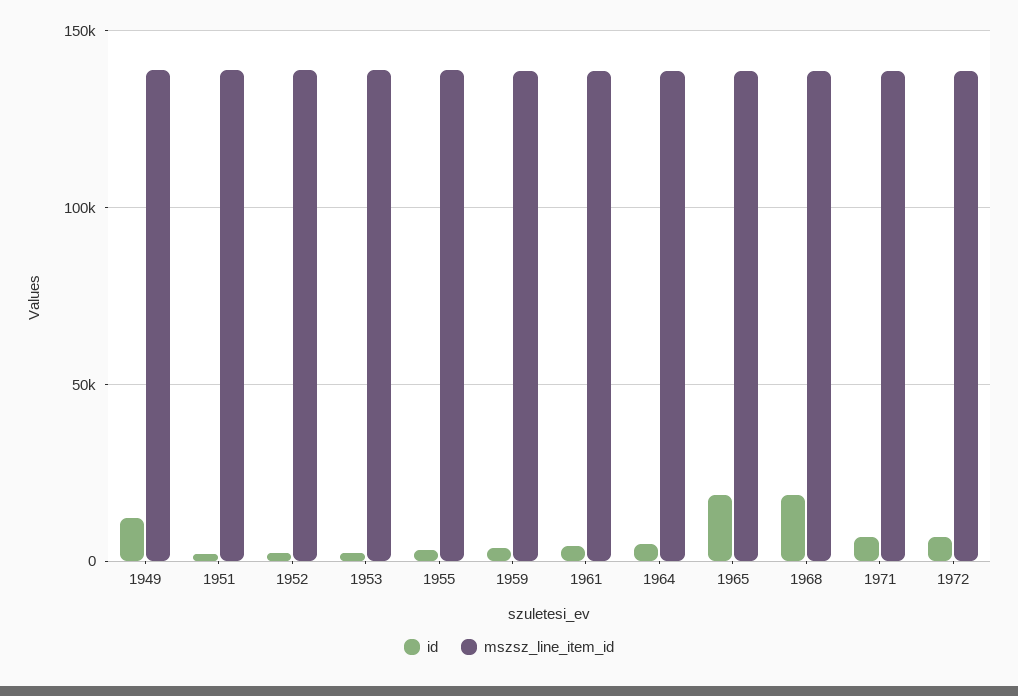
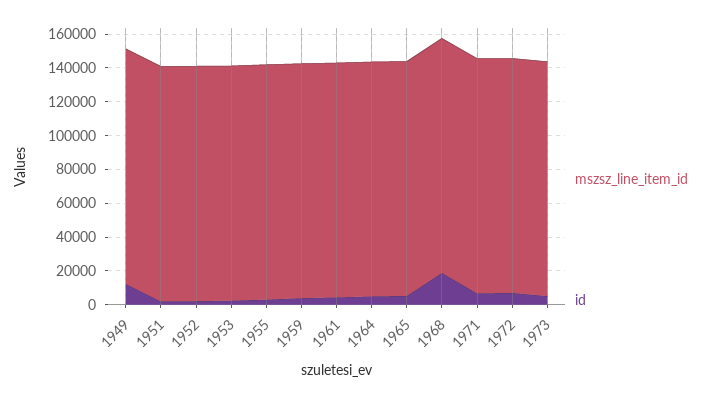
id, 1965: 20000 -> 5000
mszsz_line_item_id, 1973: none -> 140000
id, 1973: none -> 5000

